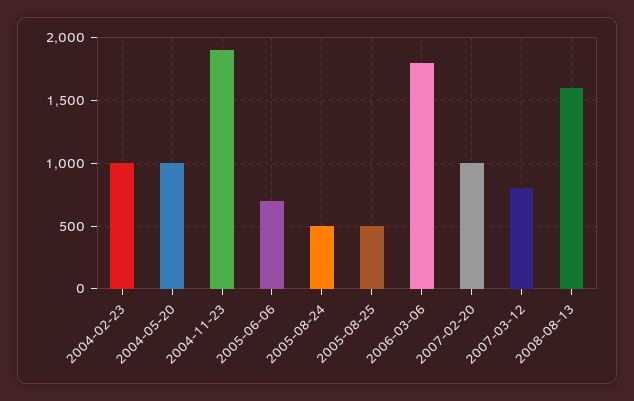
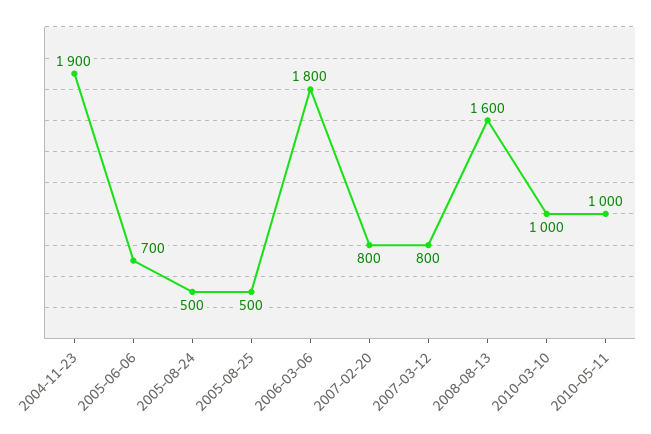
2004-02-23: 1000 -> none
2004-05-20: 1000 -> none
2007-02-20: 1000 -> 800
2010-03-10: none -> 1000
2010-05-11: none -> 1000

